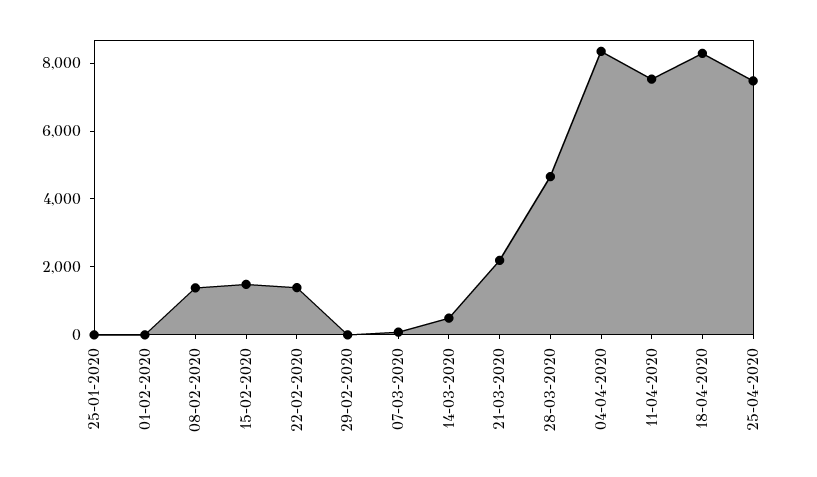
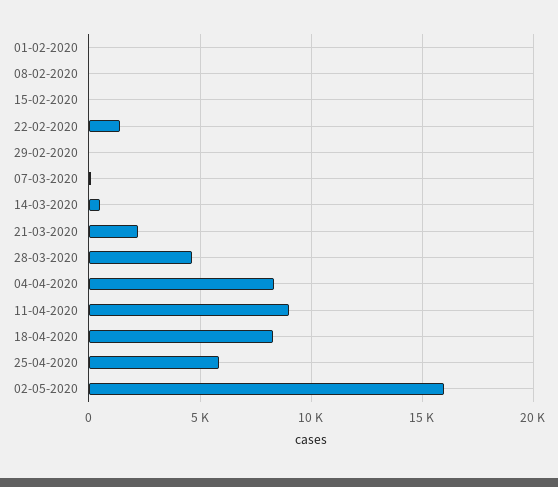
25-01-2020: 0 -> none
08-02-2020: 1500 -> 0
15-02-2020: 1500 -> 0
11-04-2020: 7500 -> 9000
25-04-2020: 7500 -> 6000
02-05-2020: none -> 16000

